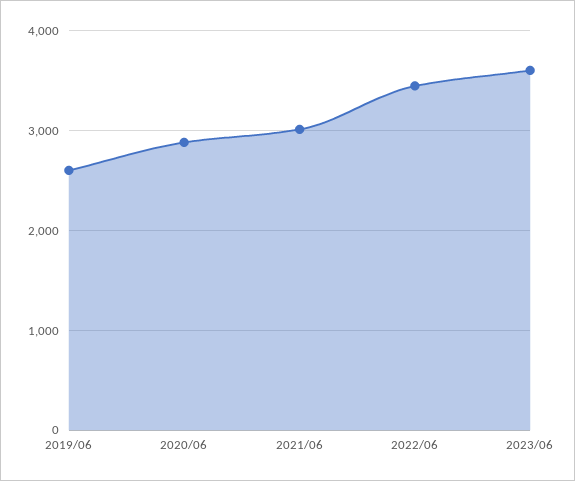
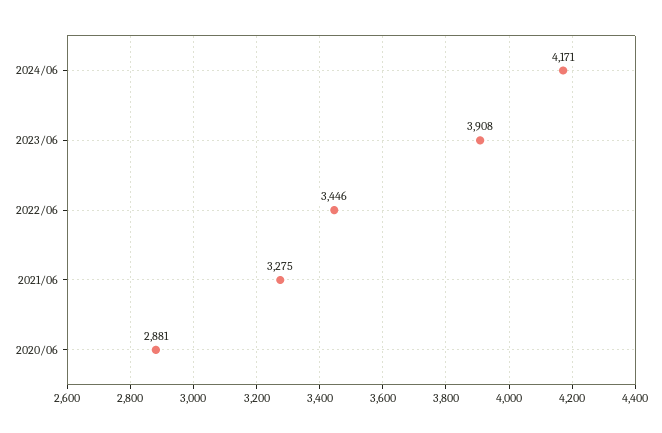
2019/06: 2600 -> none
2021/06: 3000 -> 3275
2023/06: 3600 -> 3908
2024/06: none -> 4171

